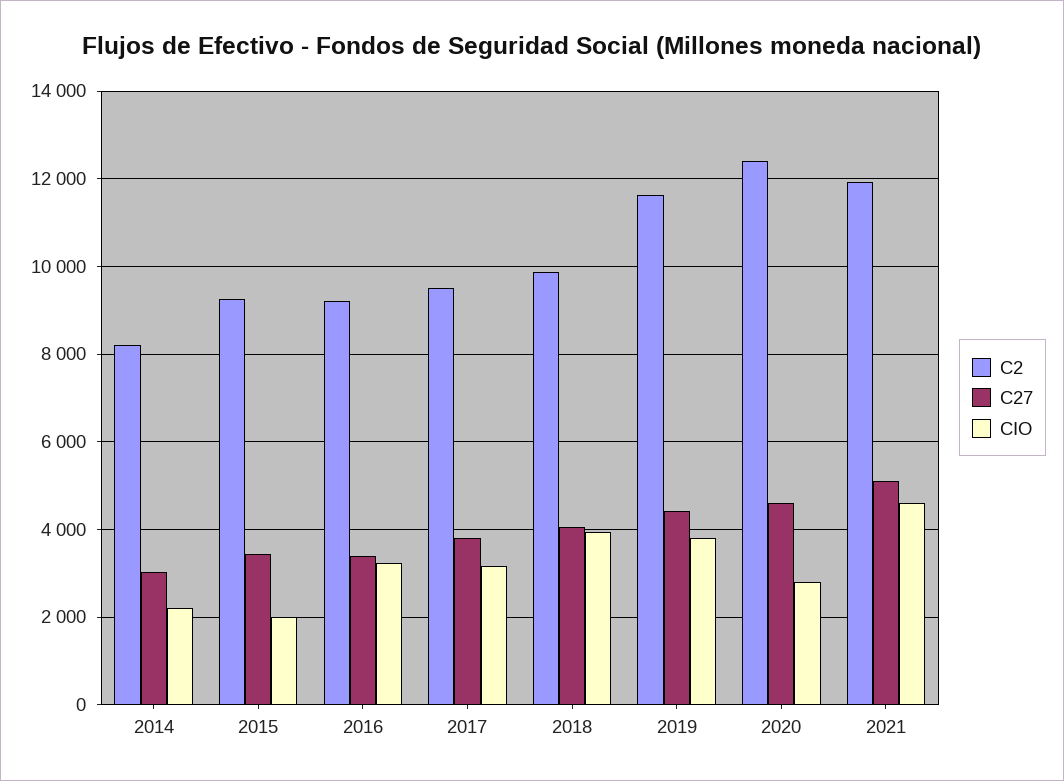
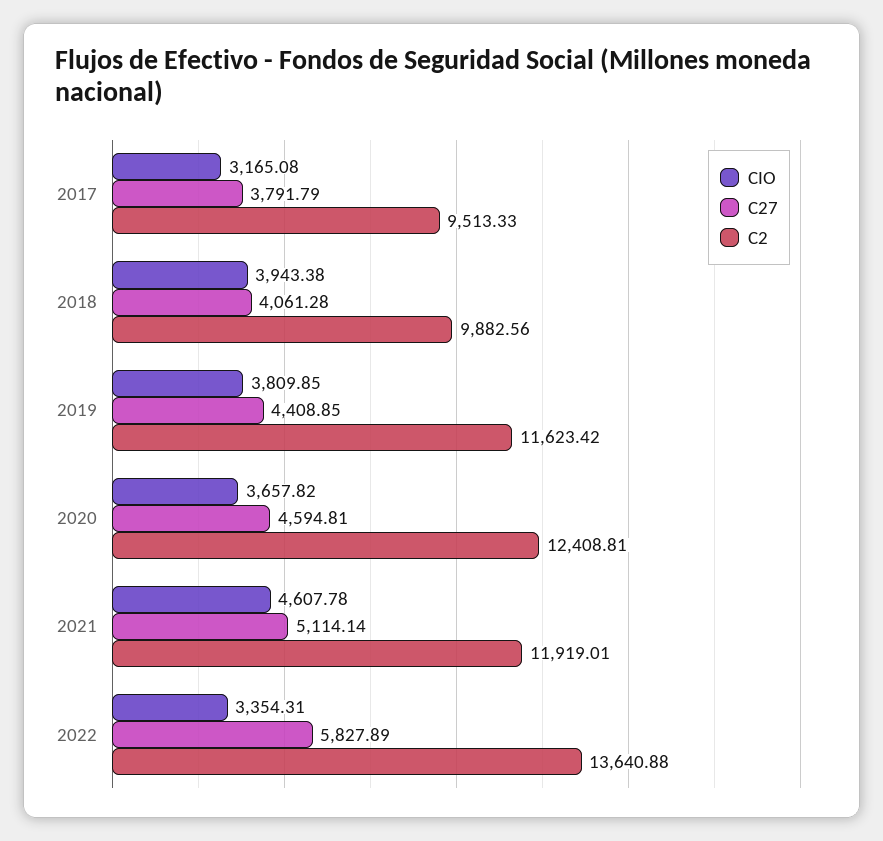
C2, 2014: 8200 -> none
C27, 2014: 3000 -> none
CIO, 2014: 2200 -> none
C2, 2015: 9200 -> none
C27, 2015: 3400 -> none
CIO, 2015: 2000 -> none
C2, 2016: 9200 -> none
C27, 2016: 3400 -> none
CIO, 2016: 3200 -> none
CIO, 2020: 2800 -> 3657.82
CIO, 2022: none -> 3354.31
C27, 2022: none -> 5827.89
C2, 2022: none -> 13640.88

